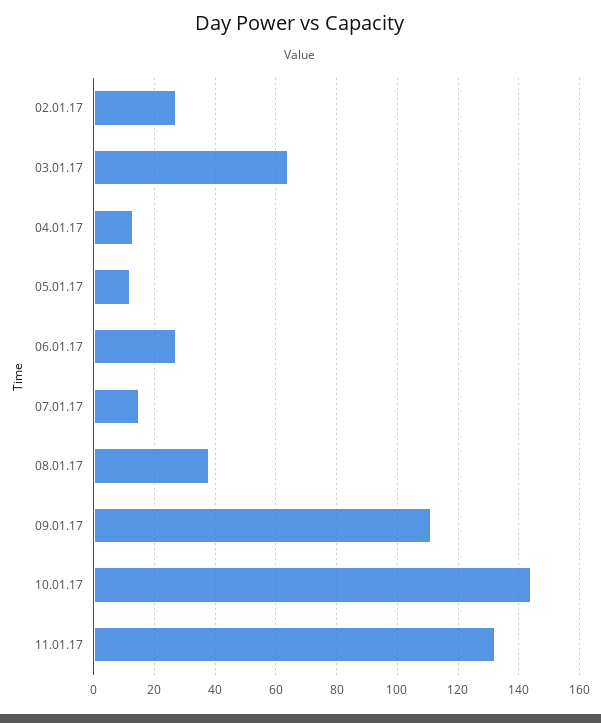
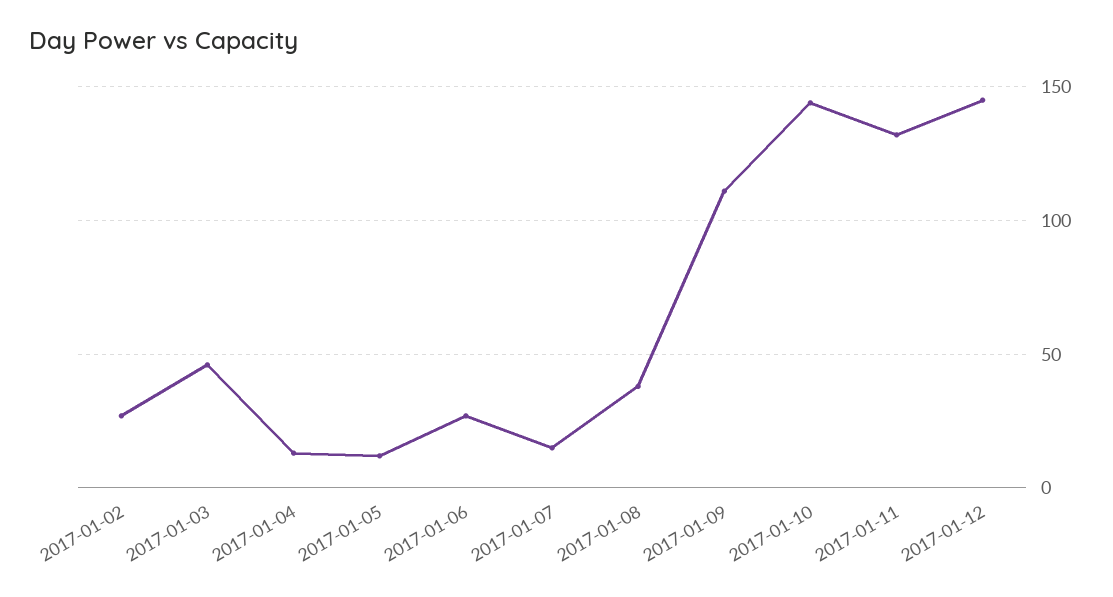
03.01.17: 65 -> 45
2017-01-12: none -> 145

